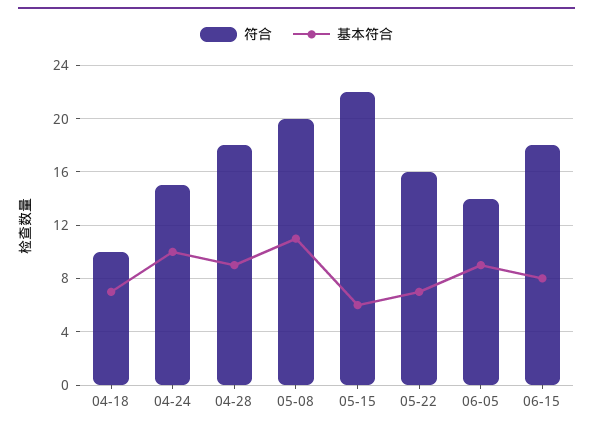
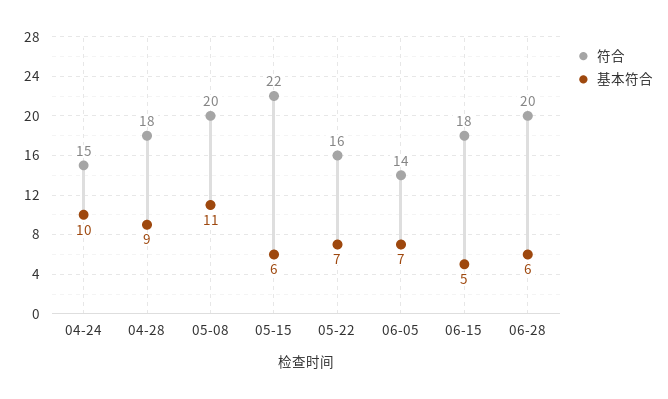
符合, 04-18: 10 -> none
基本符合, 04-18: 7 -> none
基本符合, 06-05: 9 -> 7
基本符合, 06-15: 8 -> 5
符合, 06-28: none -> 20
基本符合, 06-28: none -> 6

